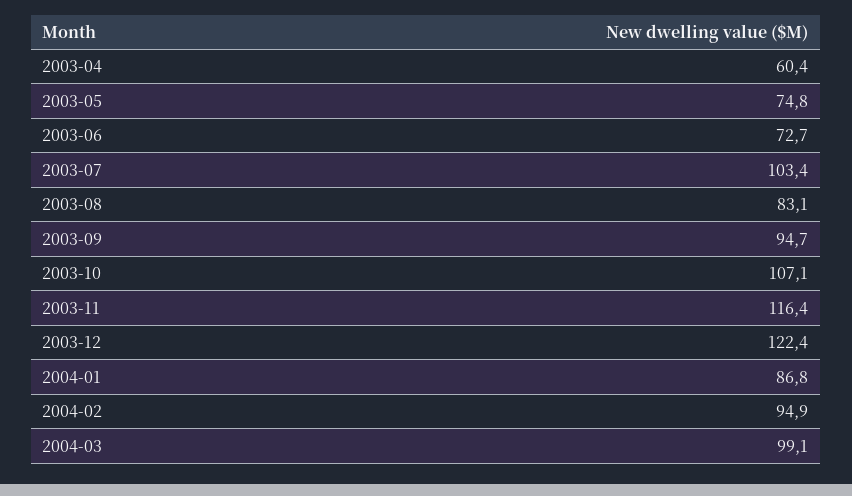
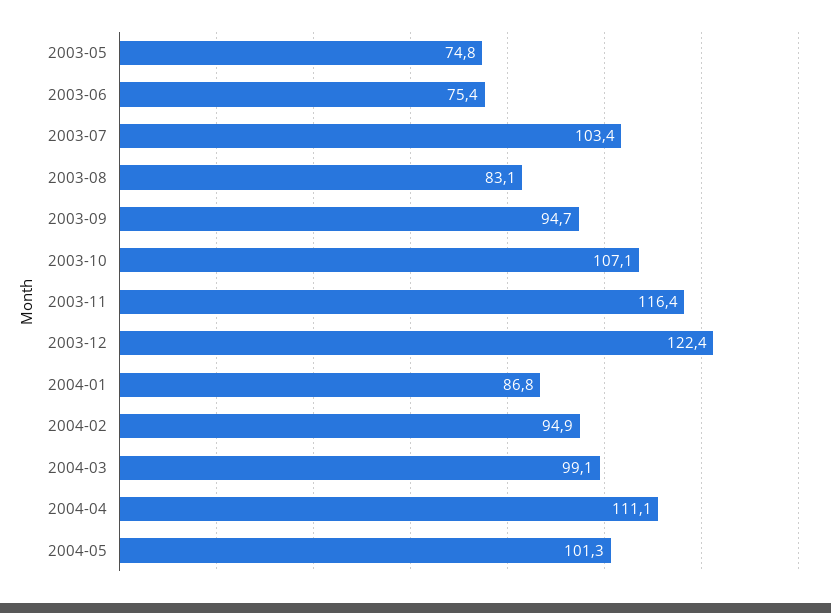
2003-04: 60.4 -> none
2003-06: 72.7 -> 75.4
2004-04: none -> 111.1
2004-05: none -> 101.3

